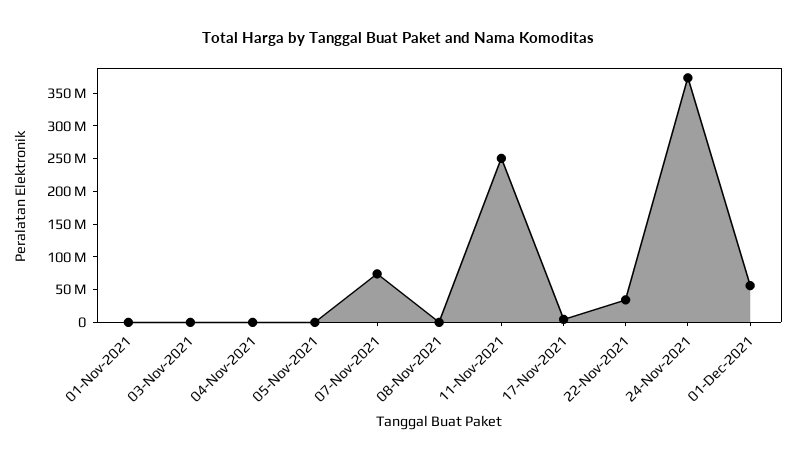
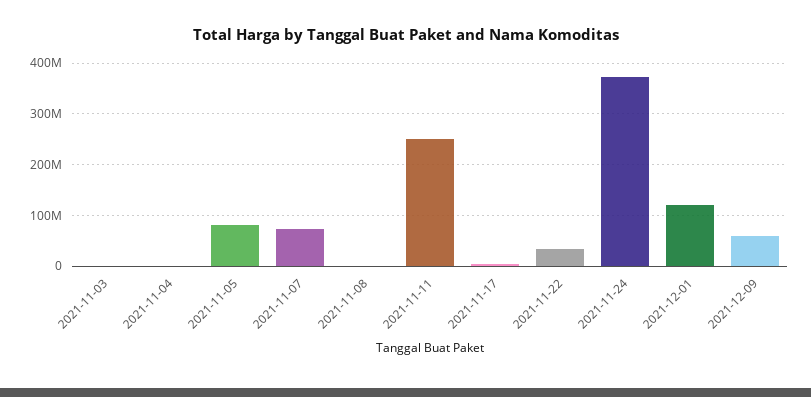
01-Nov-2021: 0 -> none
05-Nov-2021: 0 -> 80000000
01-Dec-2021: 50000000 -> 120000000
2021-12-09: none -> 60000000

